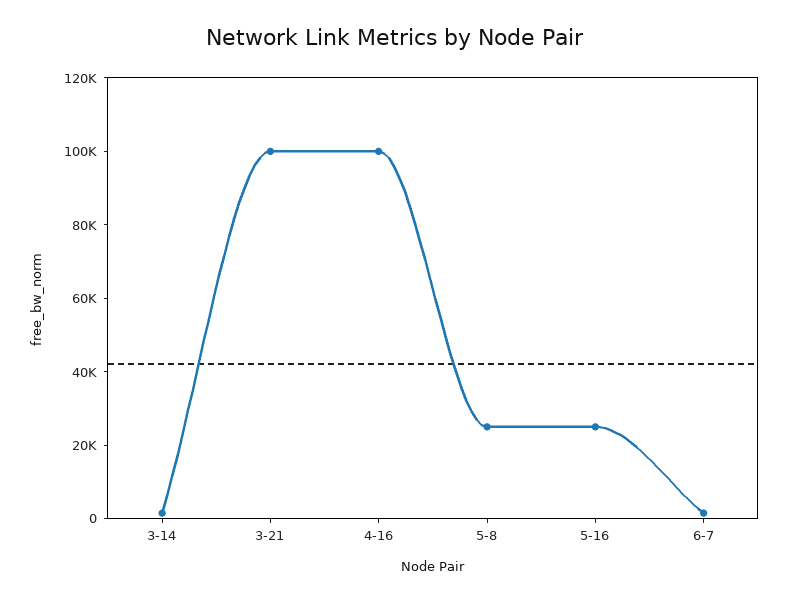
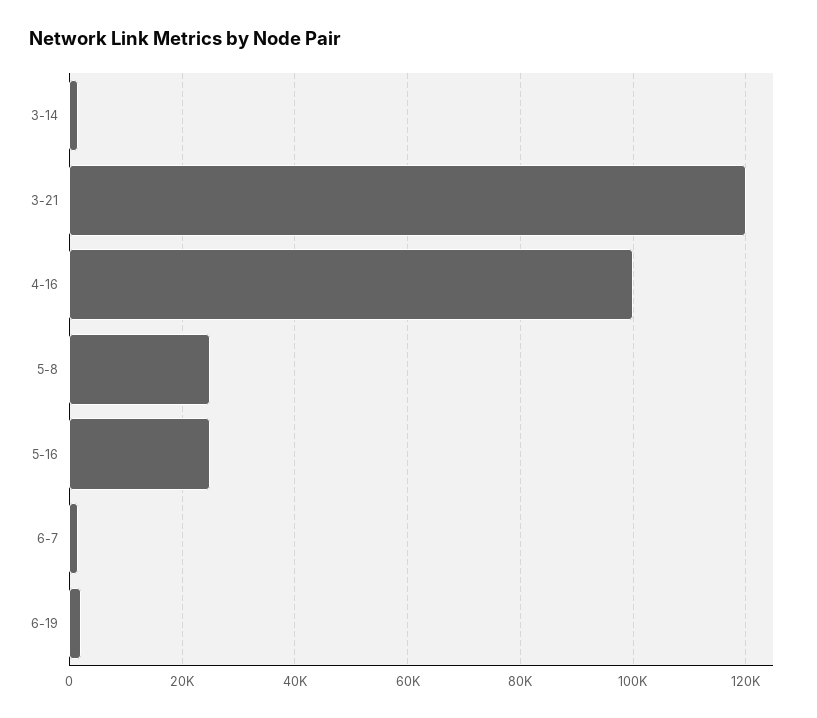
3-21: 100000 -> 120000
6-19: none -> 2000

